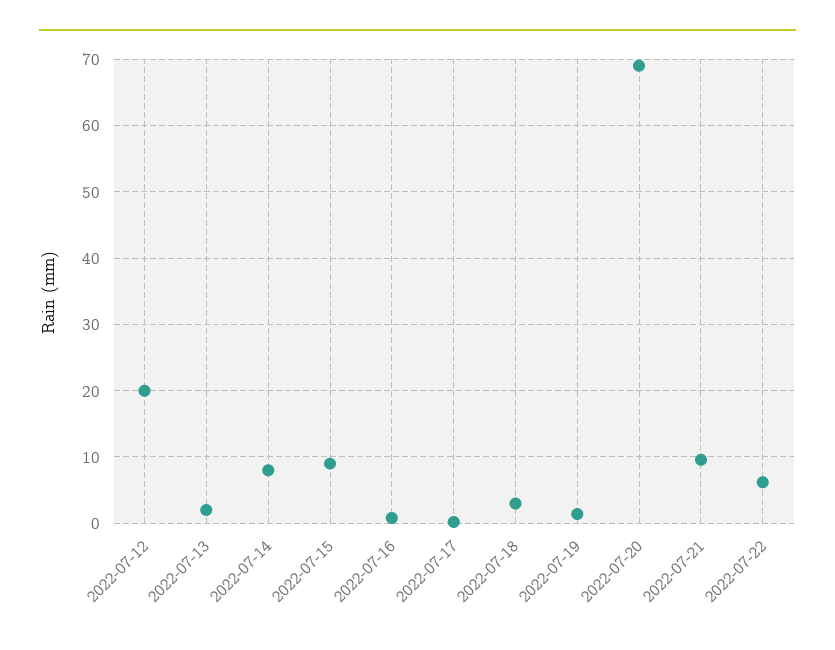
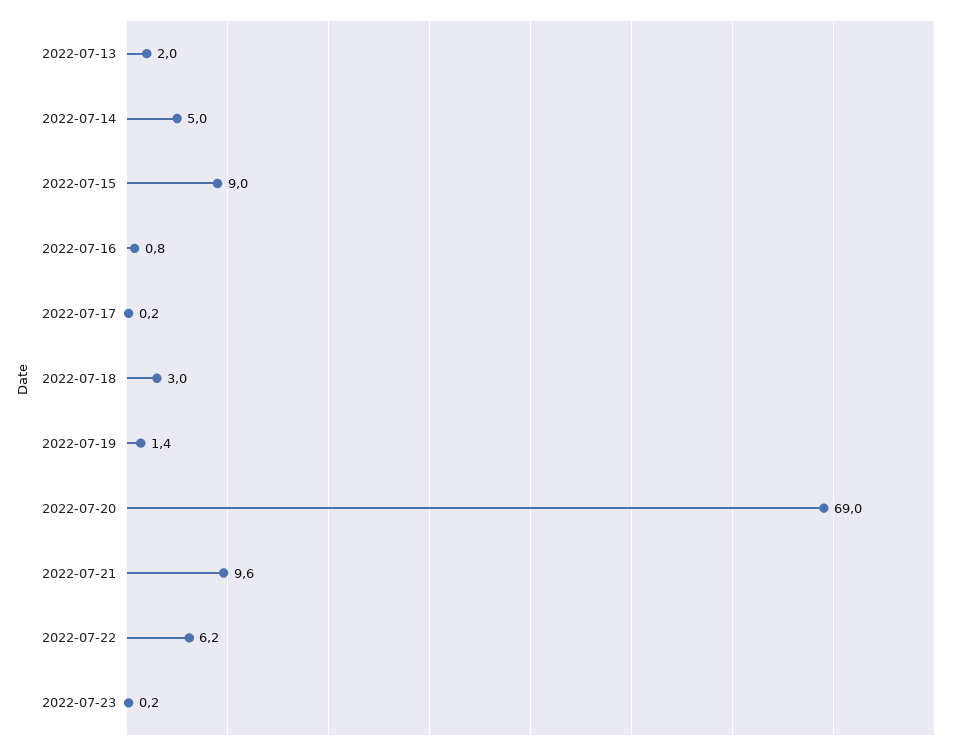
2022-07-12: 20 -> none
2022-07-14: 8 -> 5
2022-07-23: none -> 0.2

